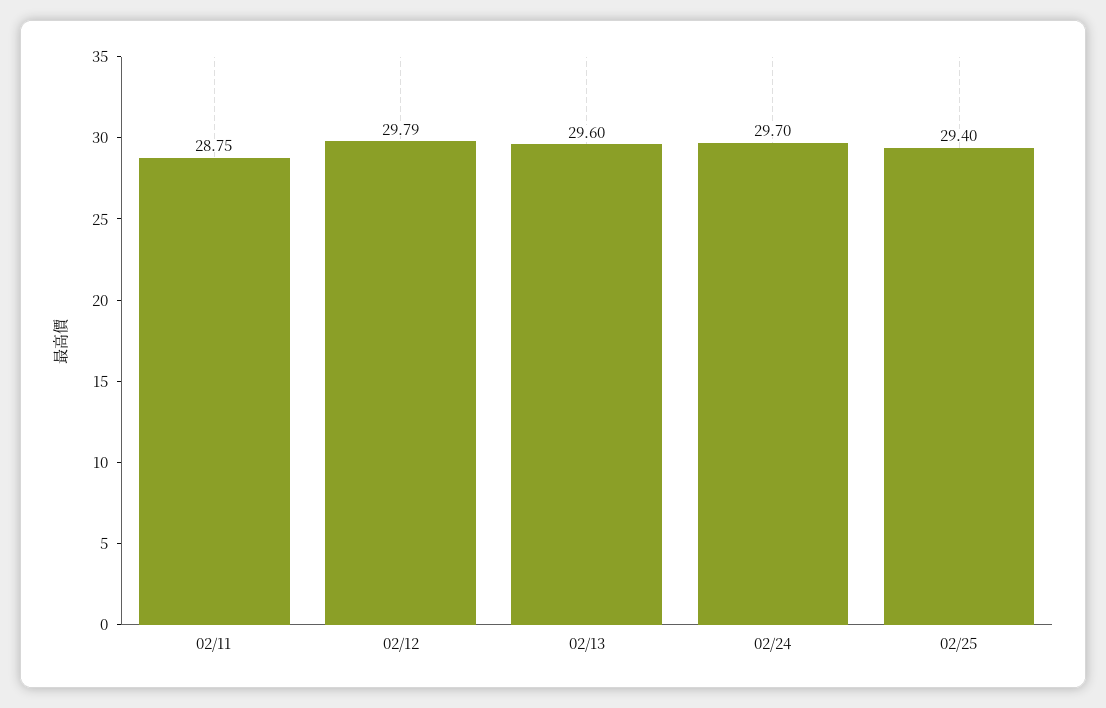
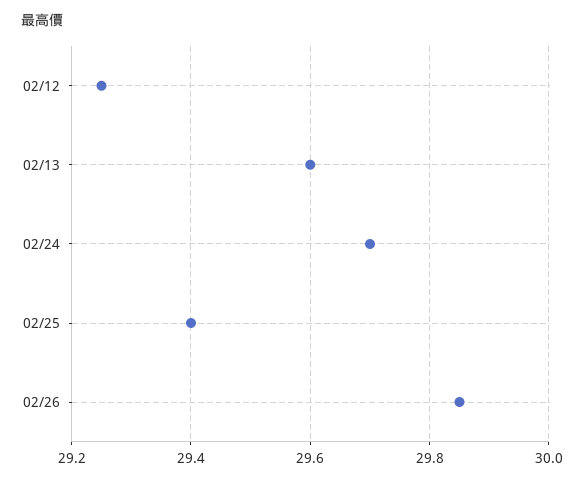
02/11: 28.75 -> none
02/12: 29.79 -> 29.25
02/26: none -> 29.85

